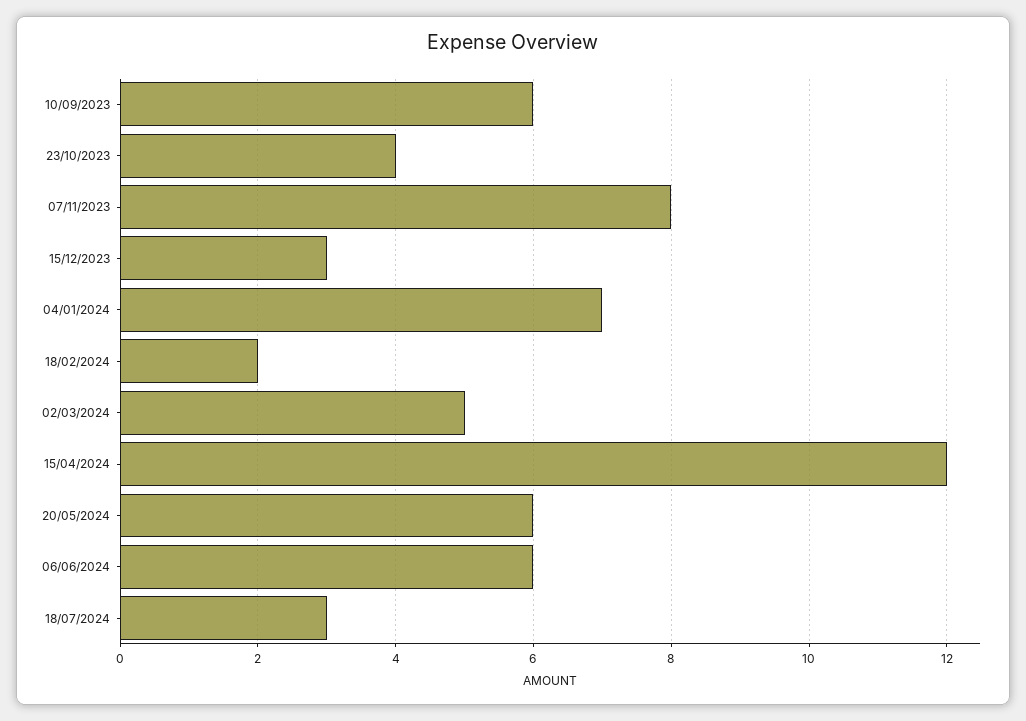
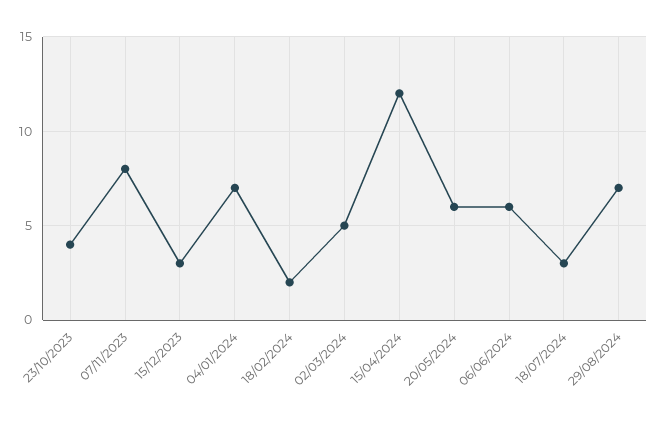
10/09/2023: 6 -> none
29/08/2024: none -> 7

